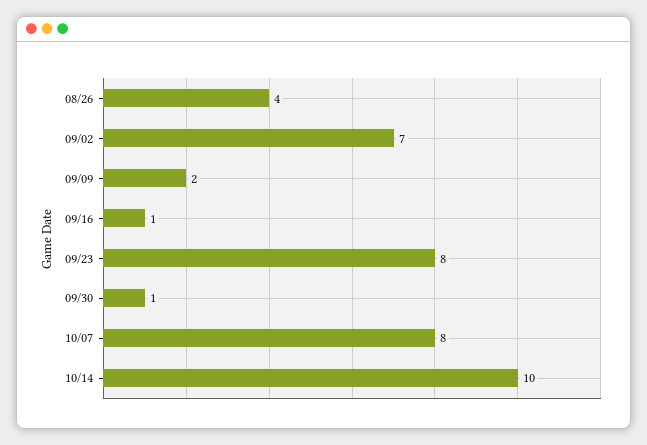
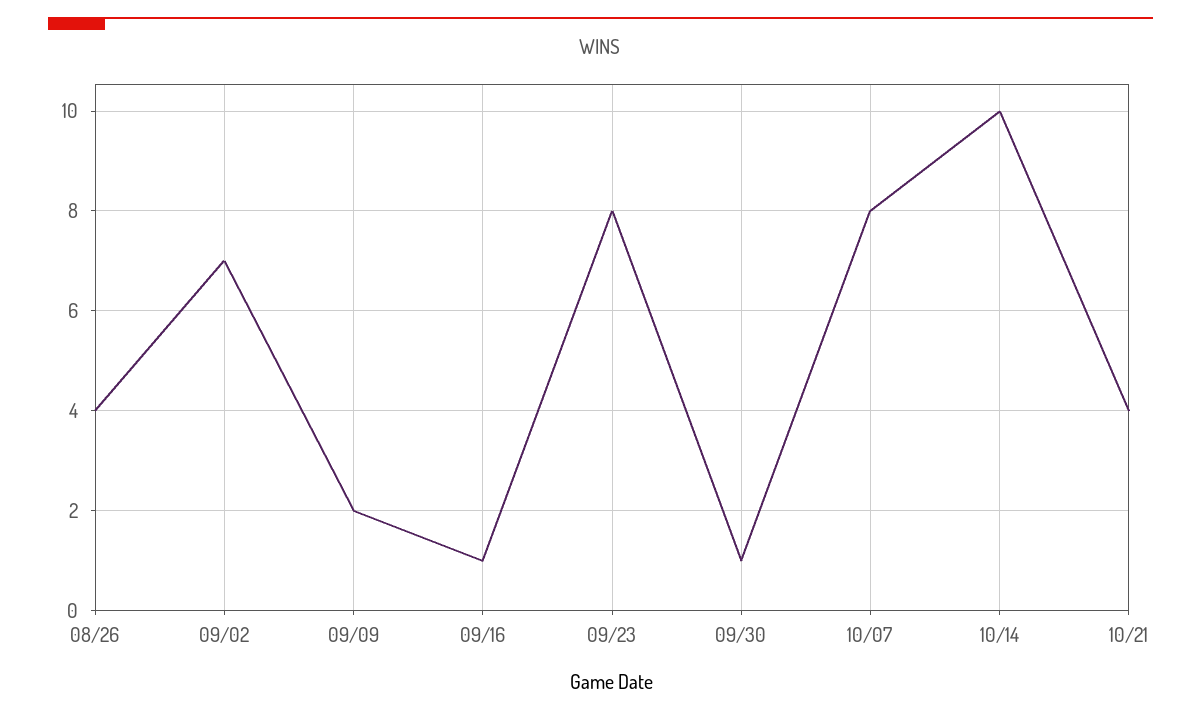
10/21: none -> 4

